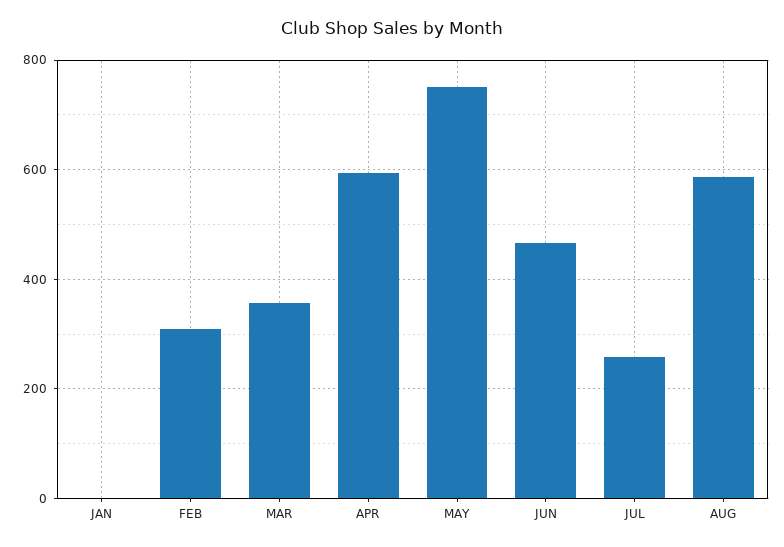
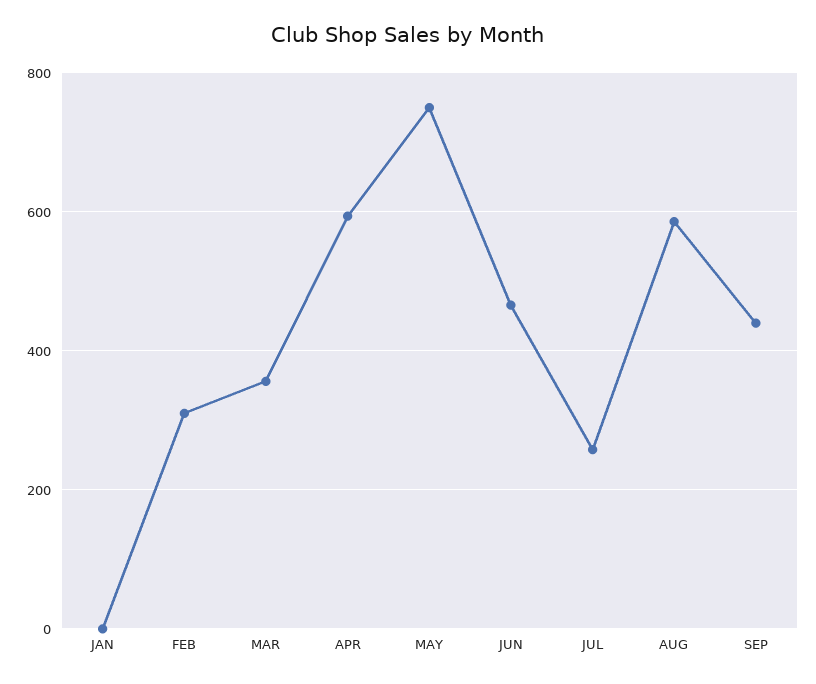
SEP: none -> 440

